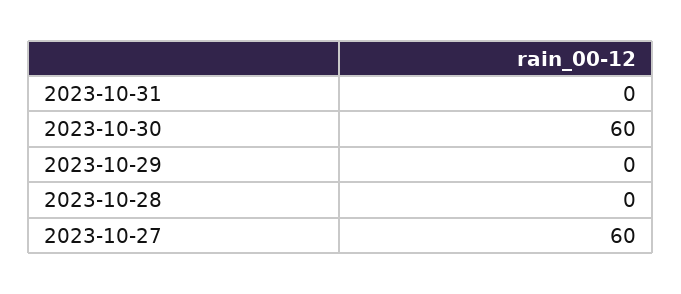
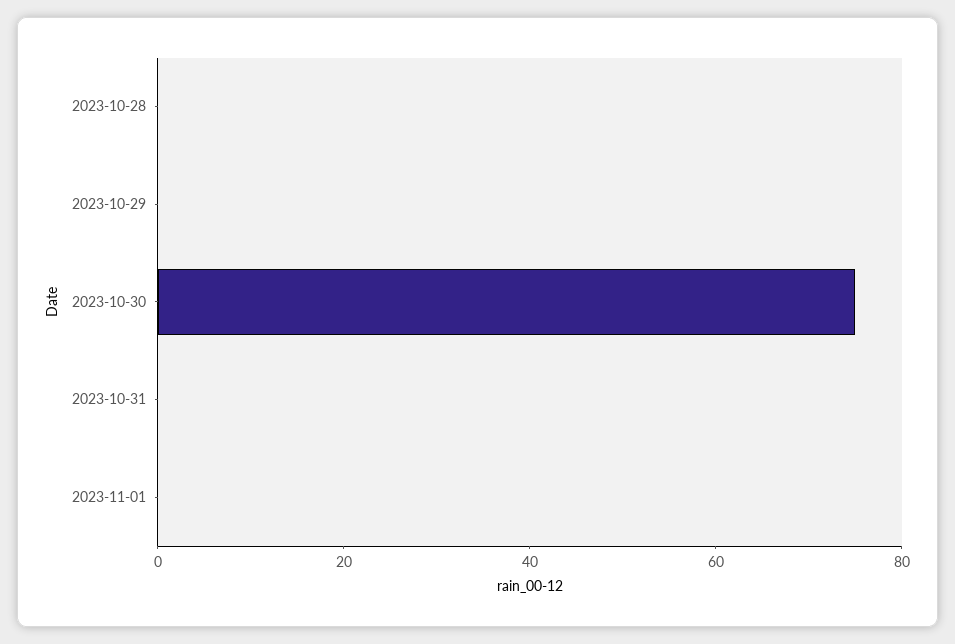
2023-10-30: 60 -> 75
2023-10-27: 60 -> none
2023-11-01: none -> 0

